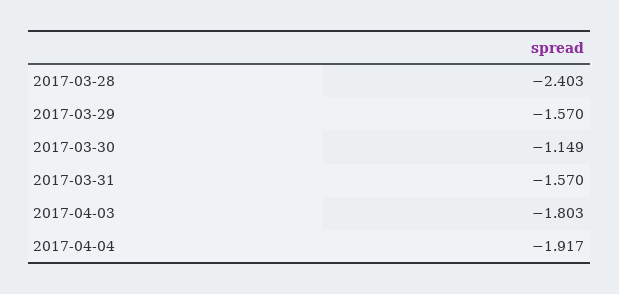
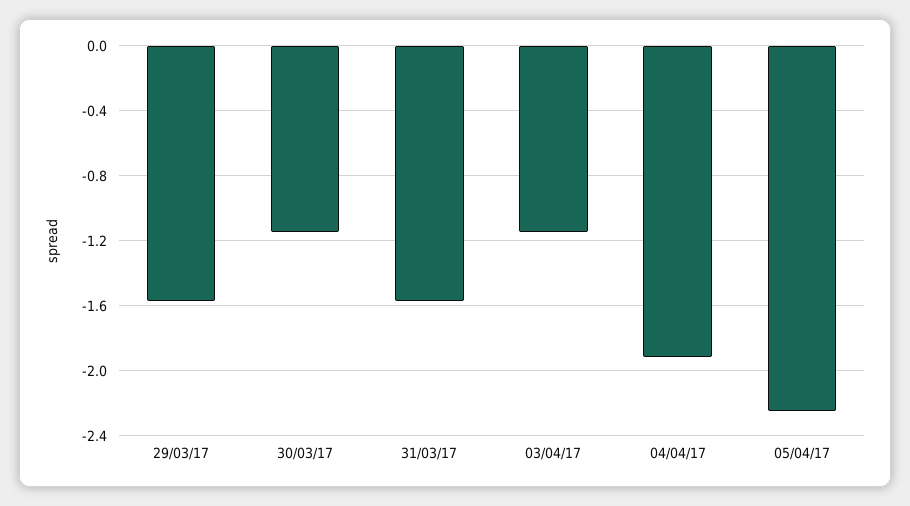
2017-03-28: -2.403 -> none
2017-04-03: -1.803 -> -1.15
05/04/17: none -> -2.25

